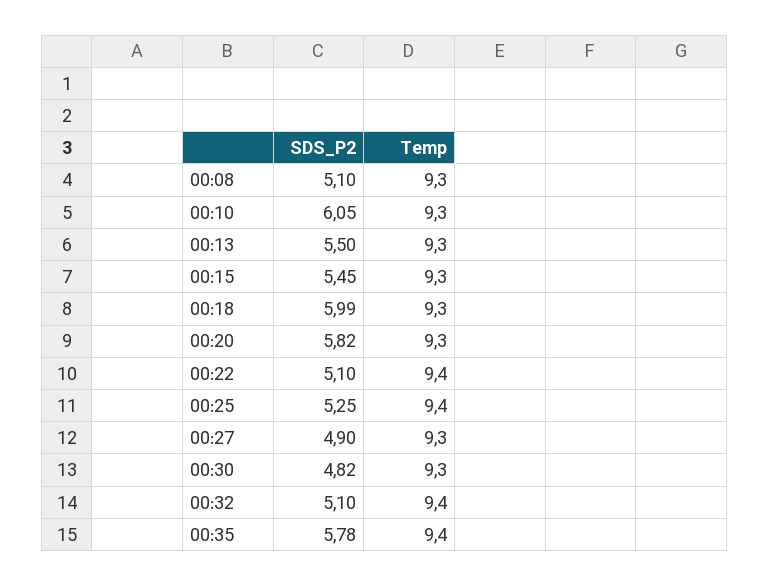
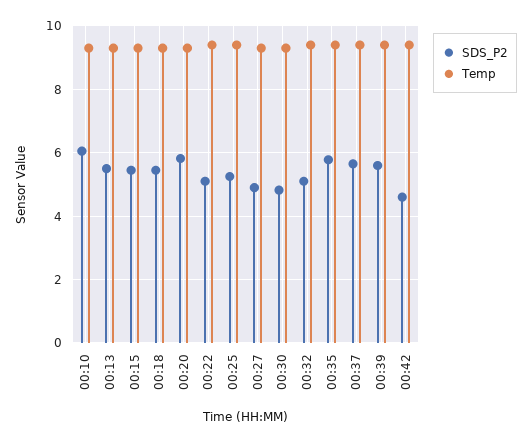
SDS_P2, 00:08: 5.1 -> none
Temp, 00:08: 9.3 -> none
SDS_P2, 00:18: 5.99 -> 5.4
SDS_P2, 00:37: none -> 5.6
Temp, 00:37: none -> 9.4
SDS_P2, 00:39: none -> 5.6
Temp, 00:39: none -> 9.4
SDS_P2, 00:42: none -> 4.6
Temp, 00:42: none -> 9.4

